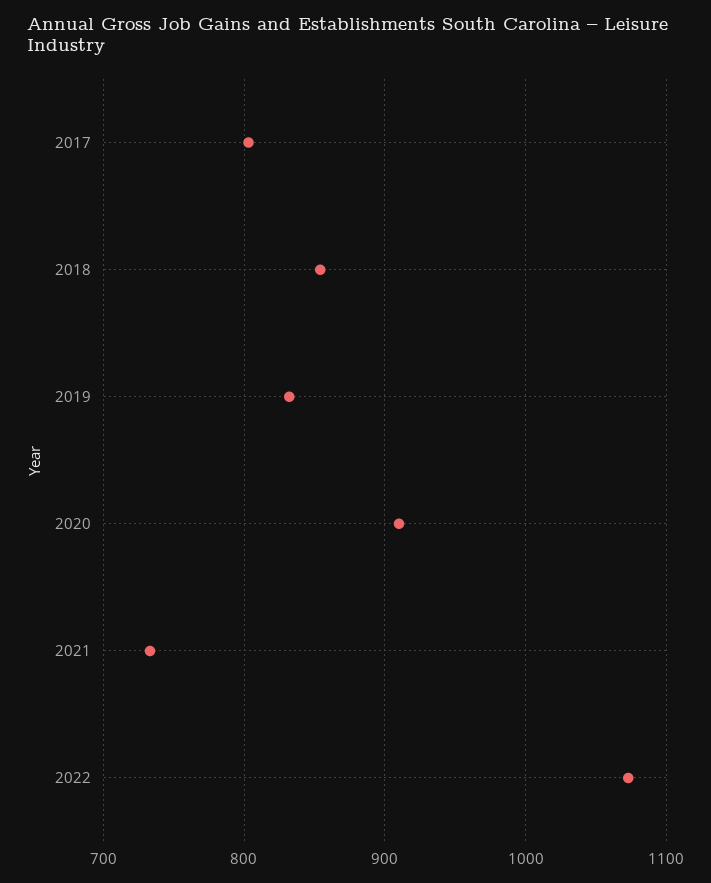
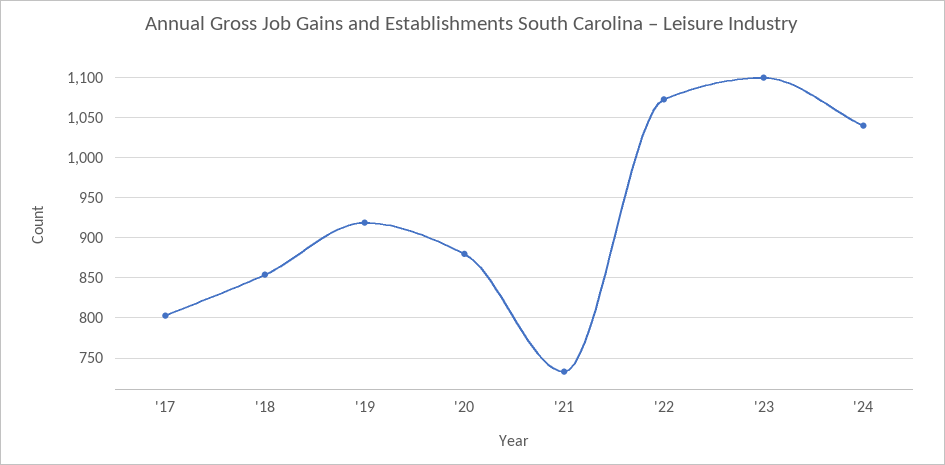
2019: 830 -> 920
2020: 910 -> 880
'23: none -> 1100
'24: none -> 1040

